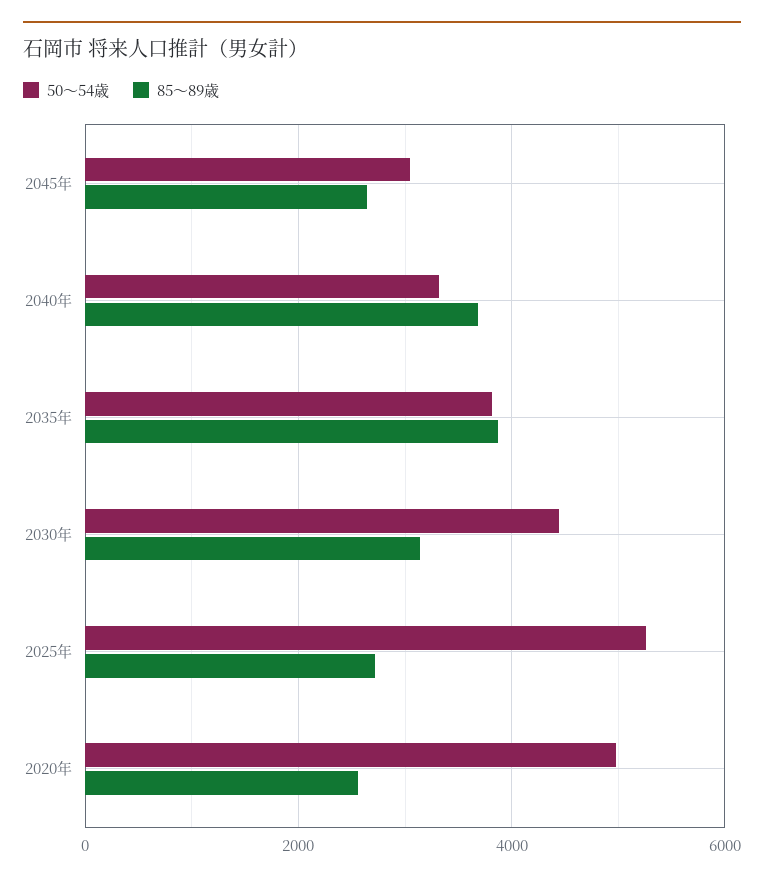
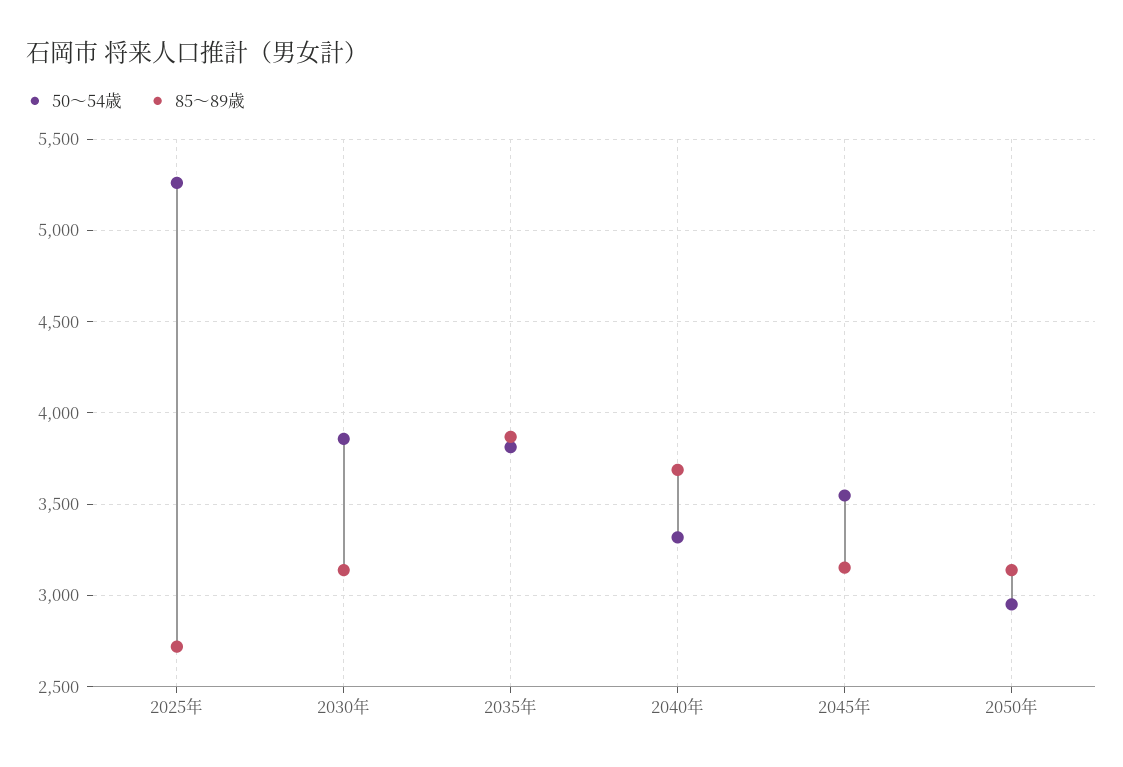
50～54歳, 2045年: 3000 -> 3550
85～89歳, 2045年: 2600 -> 3150
50～54歳, 2030年: 4400 -> 3850
50～54歳, 2020年: 5000 -> none
85～89歳, 2020年: 2600 -> none
50～54歳, 2050年: none -> 2950
85～89歳, 2050年: none -> 3150

